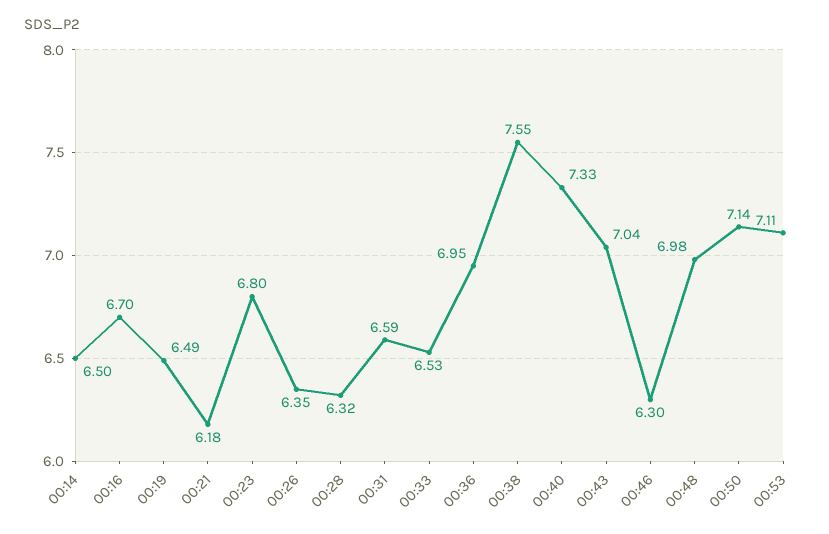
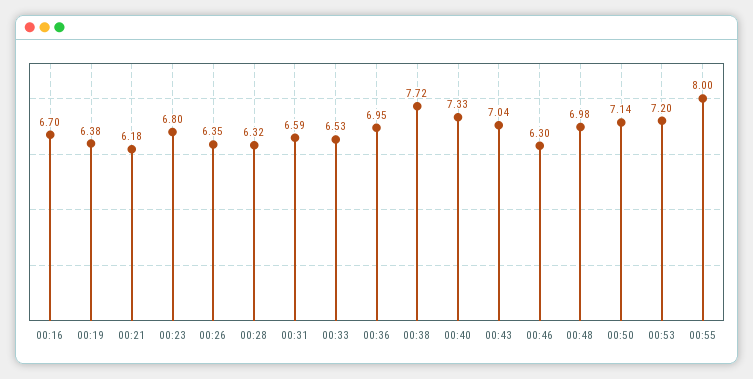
00:14: 6.5 -> none
00:19: 6.49 -> 6.38
00:38: 7.55 -> 7.72
00:53: 7.11 -> 7.2
00:55: none -> 8

